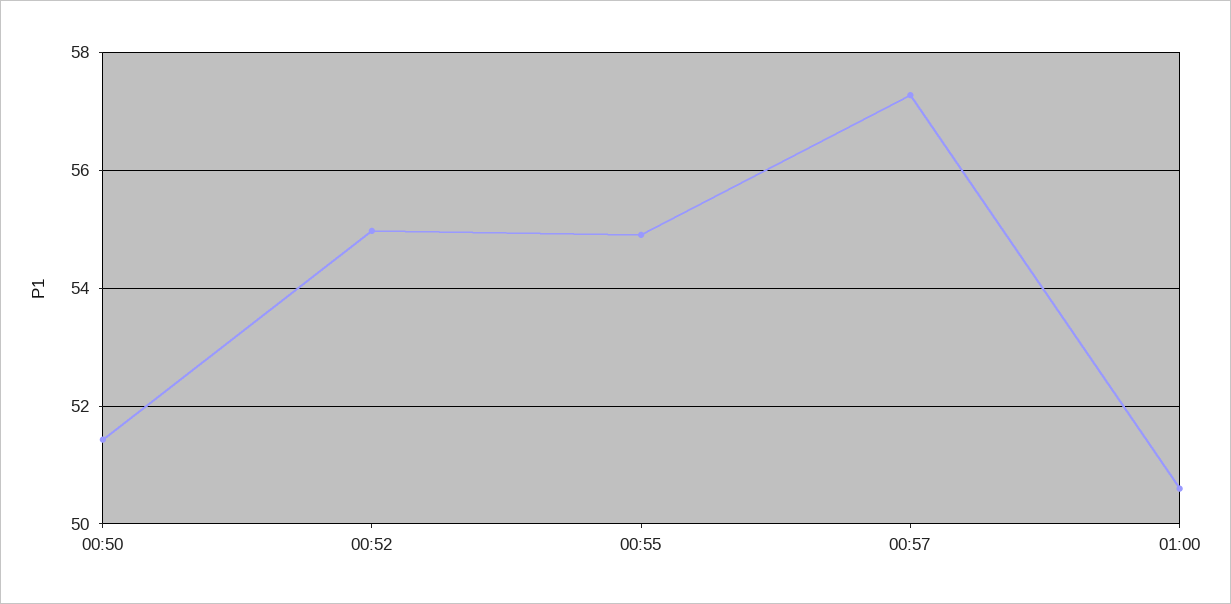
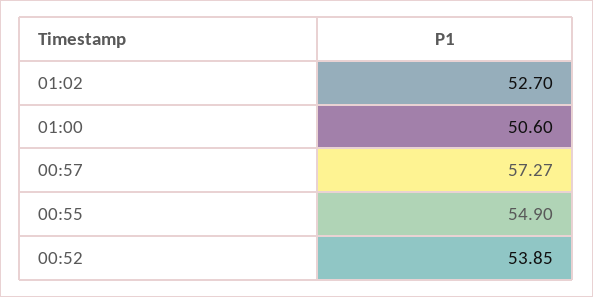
00:50: 51.4 -> none
00:52: 55 -> 53.85
01:02: none -> 52.7

